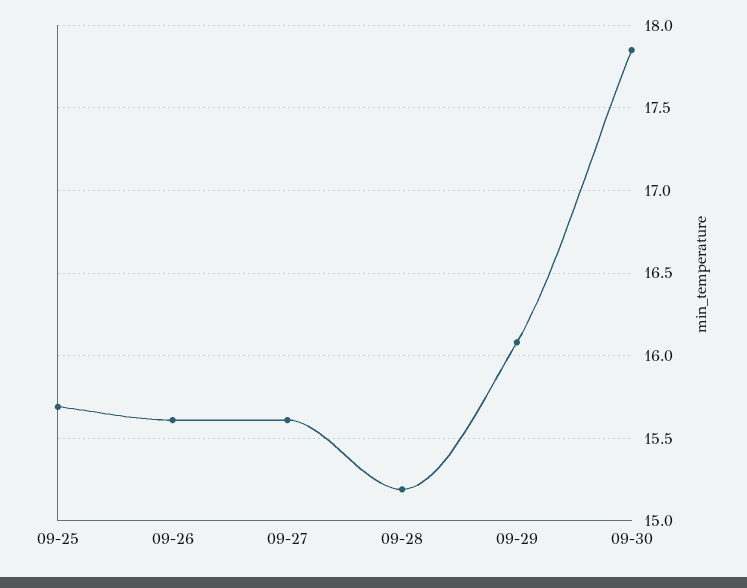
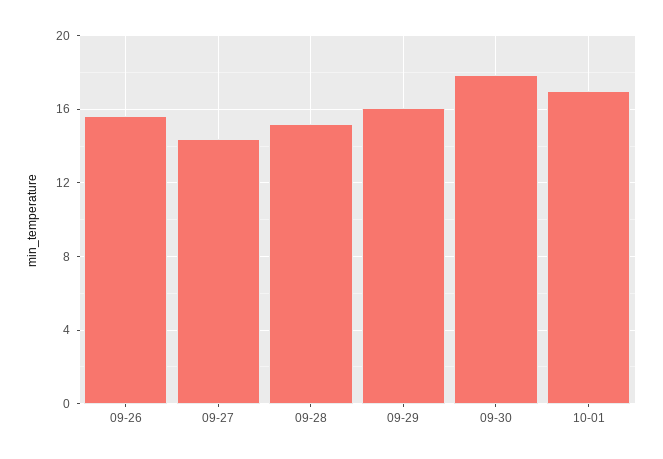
09-25: 15.7 -> none
09-27: 15.6 -> 14.5
10-01: none -> 17

